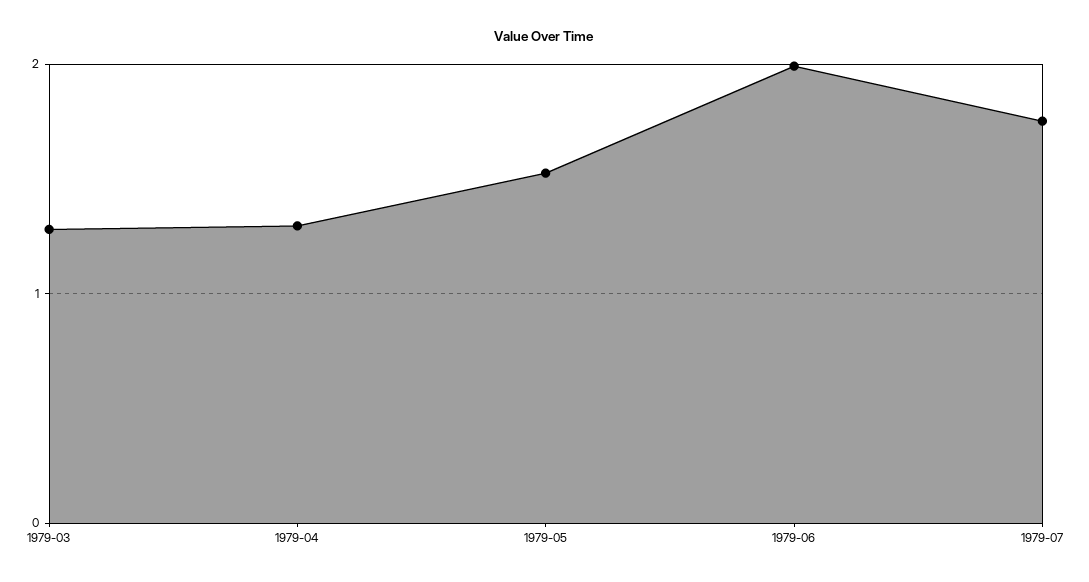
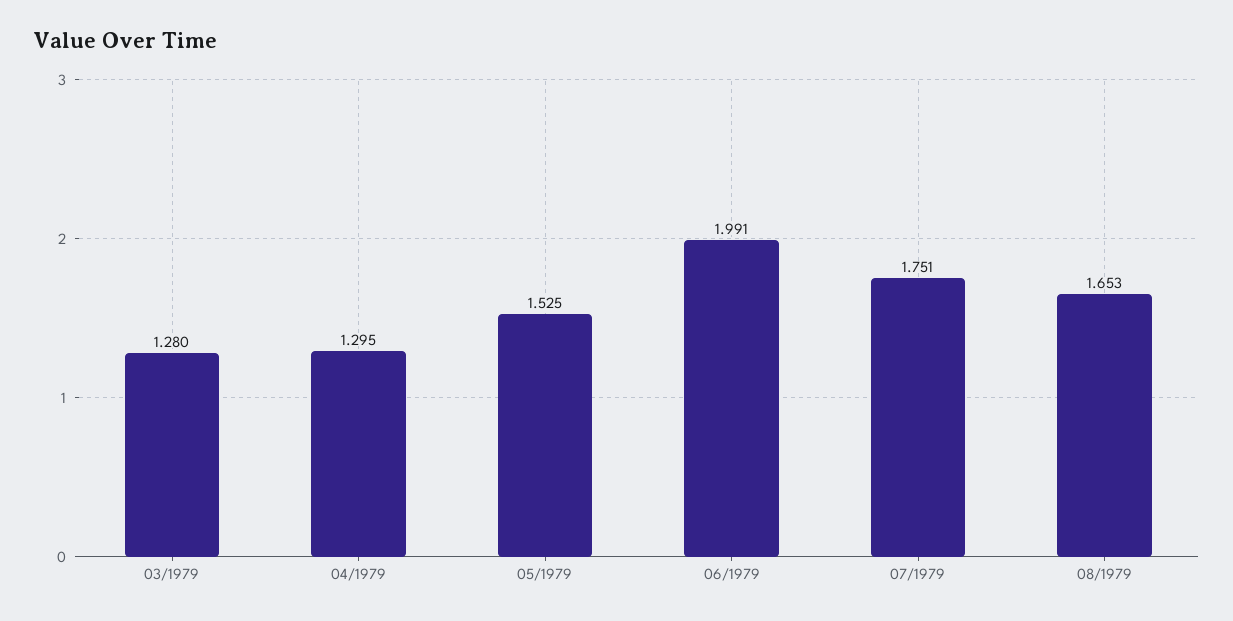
08/1979: none -> 1.653

